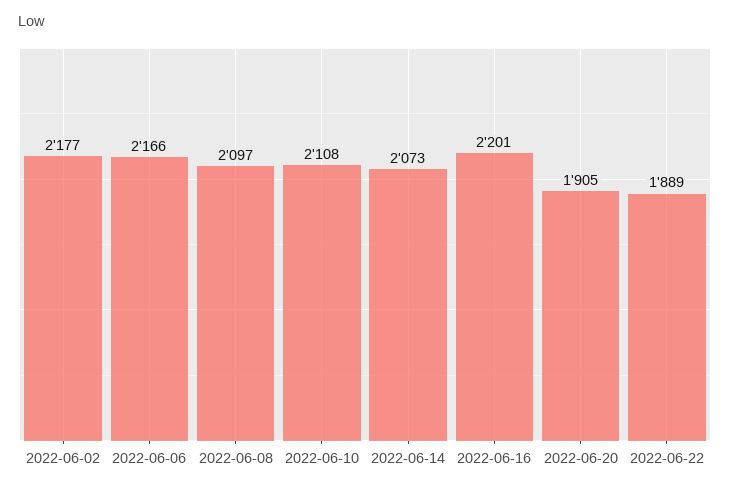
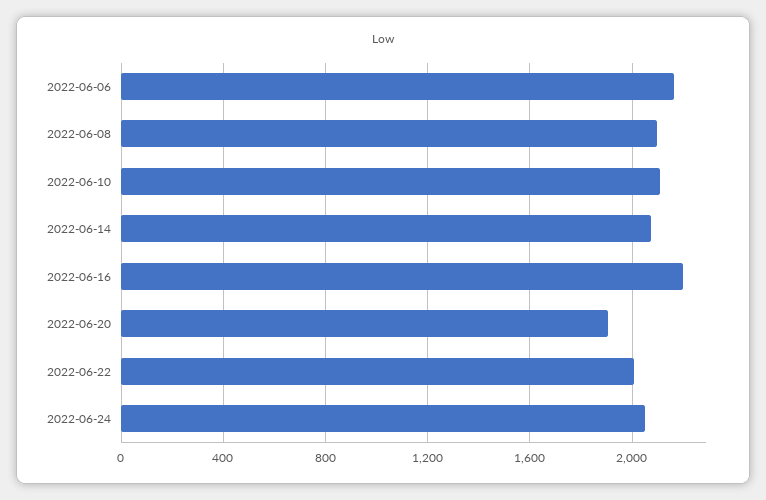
2022-06-02: 2177 -> none
2022-06-22: 1889 -> 2000
2022-06-24: none -> 2050

